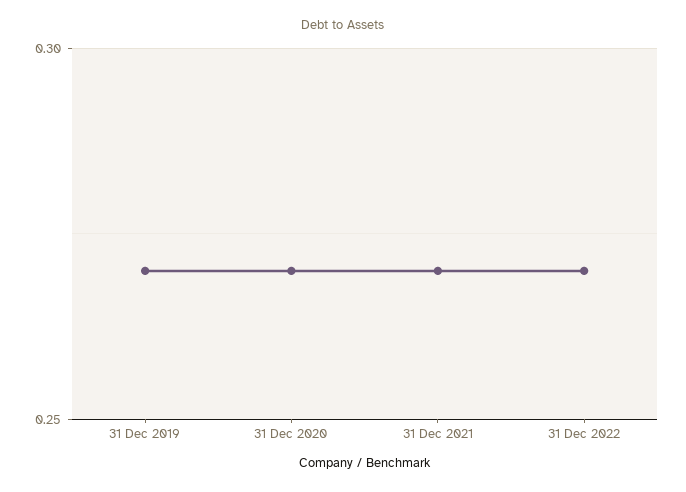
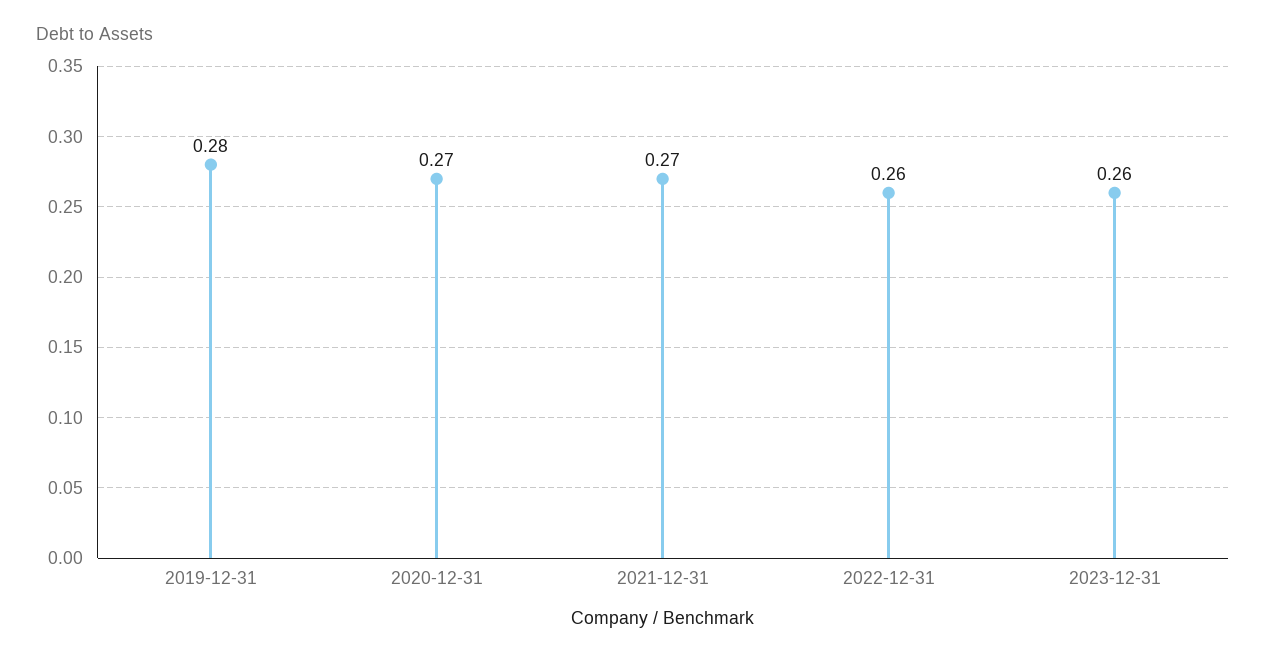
31 Dec 2019: 0.27 -> 0.28
31 Dec 2022: 0.27 -> 0.26
2023-12-31: none -> 0.26

